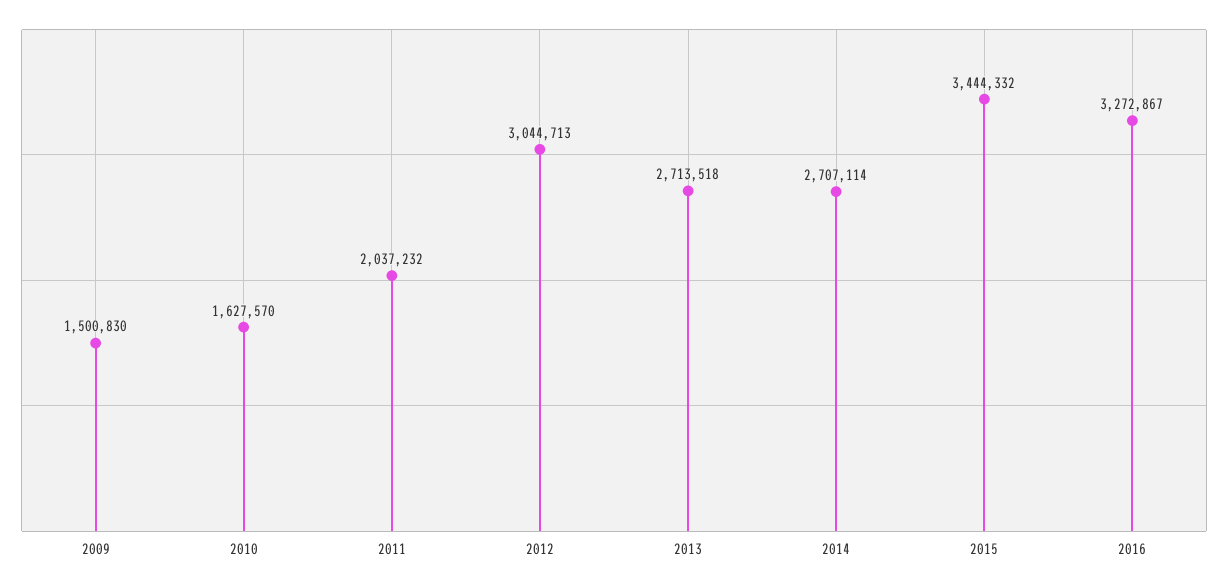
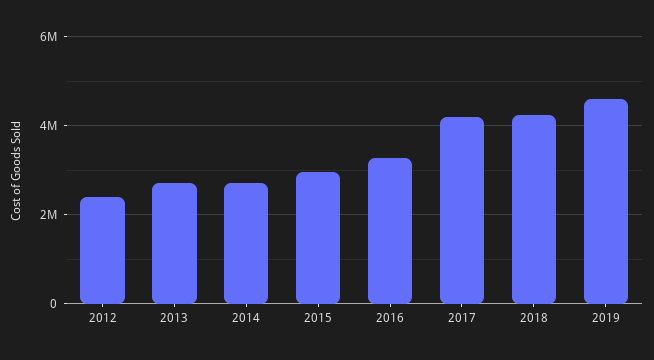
2009: 1500830 -> none
2010: 1627570 -> none
2011: 2037232 -> none
2012: 3044713 -> 2400000
2015: 3444332 -> 3000000
2017: none -> 4200000
2018: none -> 4200000
2019: none -> 4600000

